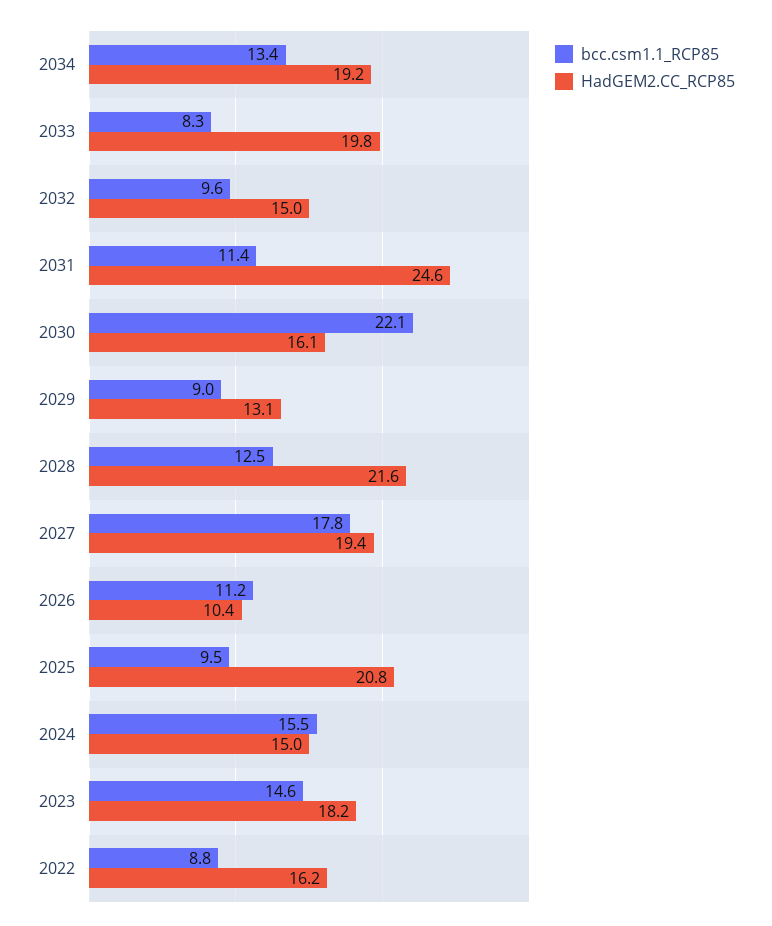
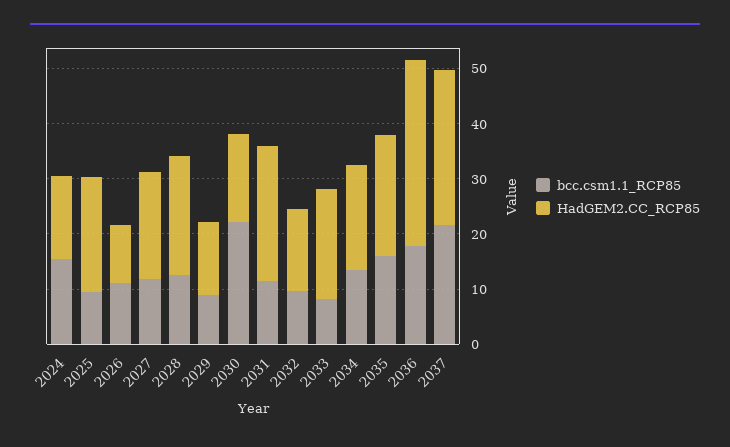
bcc.csm1.1_RCP85, 2027: 17.8 -> 12
bcc.csm1.1_RCP85, 2023: 14.6 -> none
HadGEM2.CC_RCP85, 2023: 18.2 -> none
bcc.csm1.1_RCP85, 2022: 8.8 -> none
HadGEM2.CC_RCP85, 2022: 16.2 -> none
bcc.csm1.1_RCP85, 2035: none -> 16
HadGEM2.CC_RCP85, 2035: none -> 22
bcc.csm1.1_RCP85, 2036: none -> 18
HadGEM2.CC_RCP85, 2036: none -> 34
bcc.csm1.1_RCP85, 2037: none -> 22
HadGEM2.CC_RCP85, 2037: none -> 28

